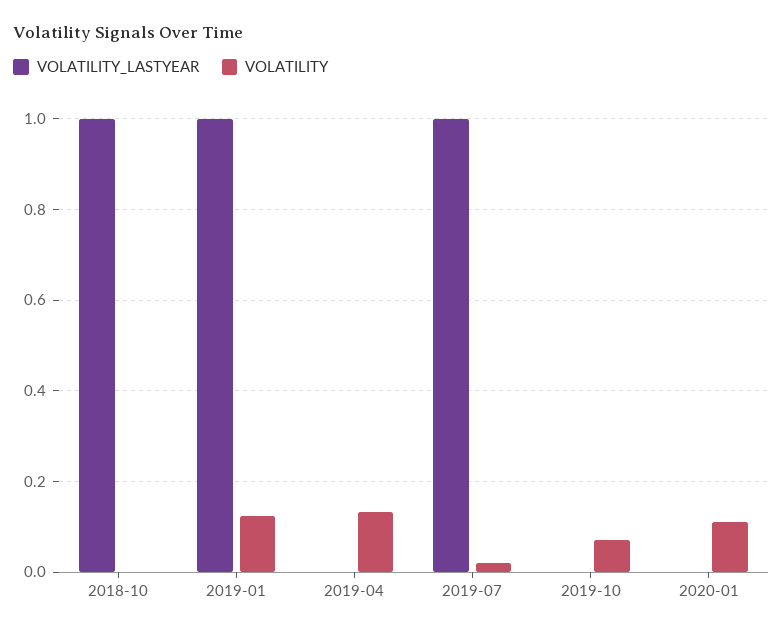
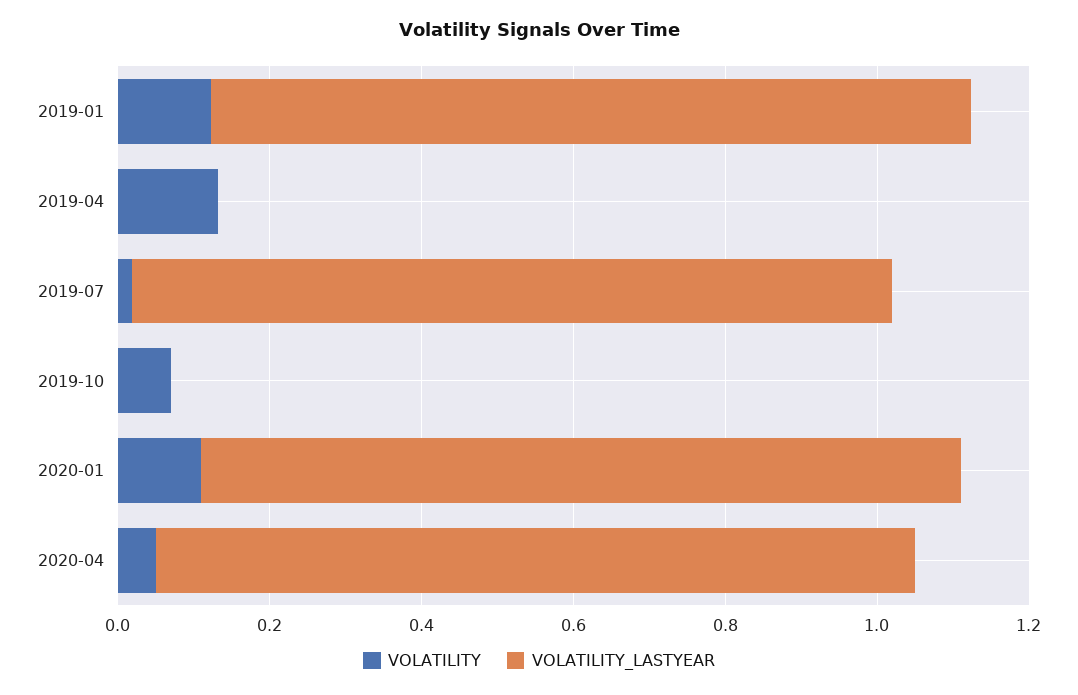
VOLATILITY_LASTYEAR, 2018-10: 1 -> none
VOLATILITY, 2018-10: 0 -> none
VOLATILITY_LASTYEAR, 2020-01: 0 -> 1
VOLATILITY, 2020-04: none -> 0.05
VOLATILITY_LASTYEAR, 2020-04: none -> 1

